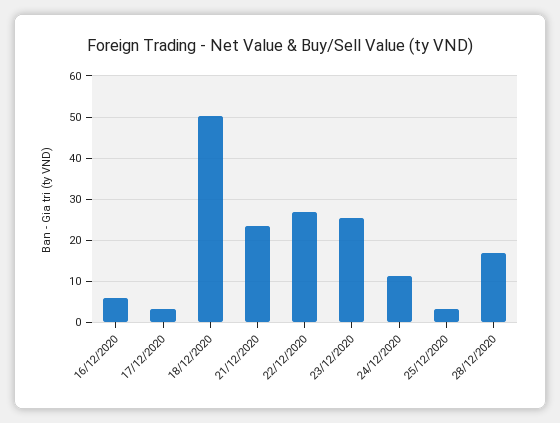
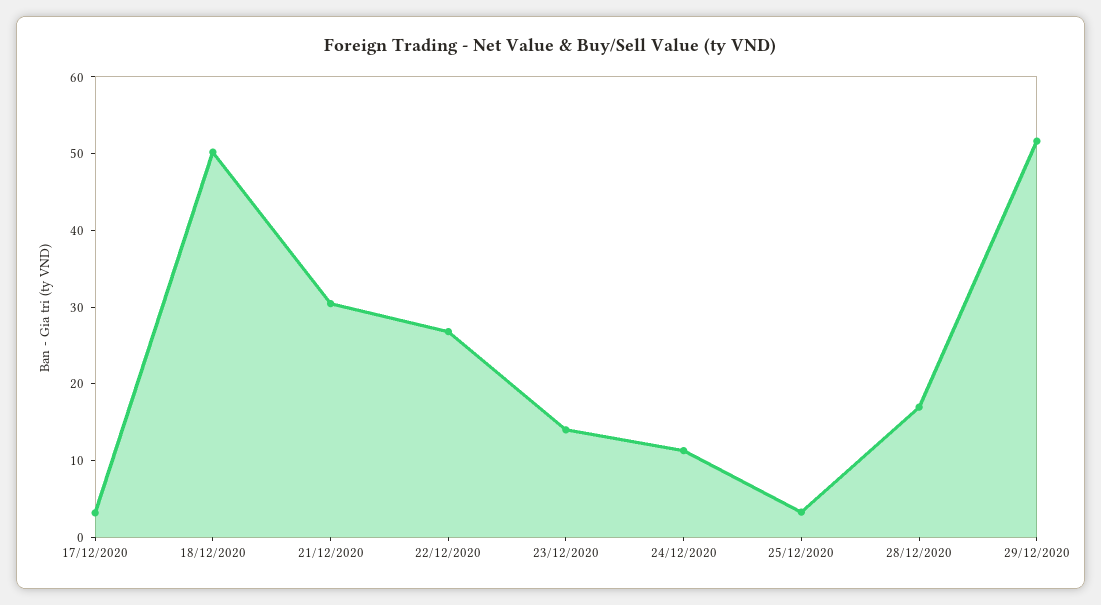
16/12/2020: 6 -> none
21/12/2020: 24 -> 30
23/12/2020: 26 -> 14
29/12/2020: none -> 52

